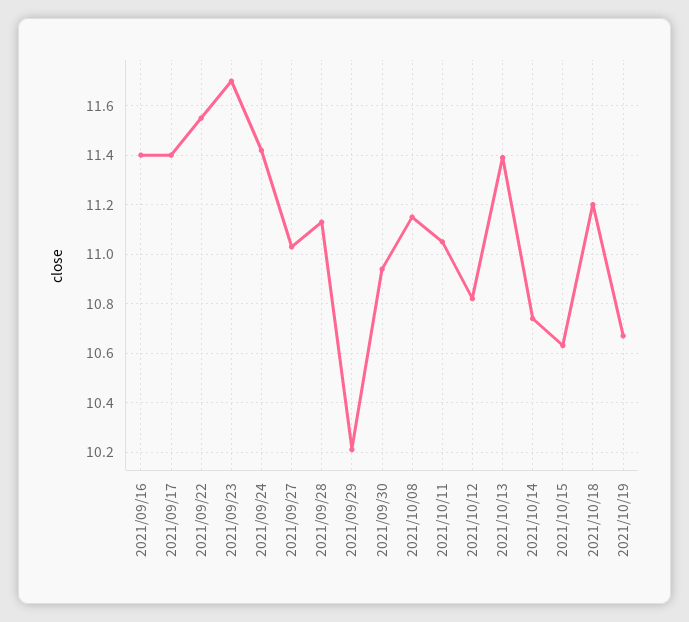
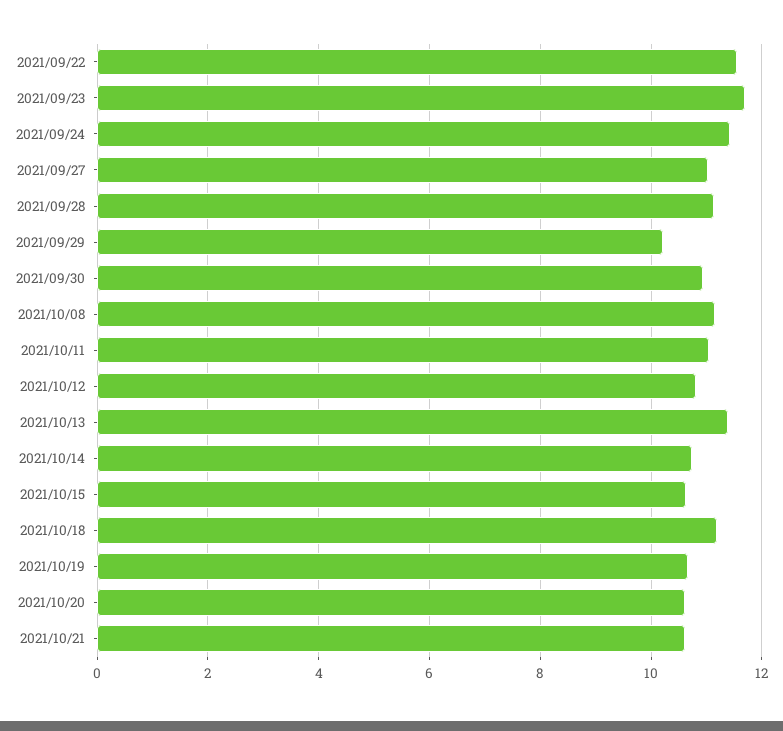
2021/09/16: 11.4 -> none
2021/09/17: 11.4 -> none
2021/10/20: none -> 10.6
2021/10/21: none -> 10.6

